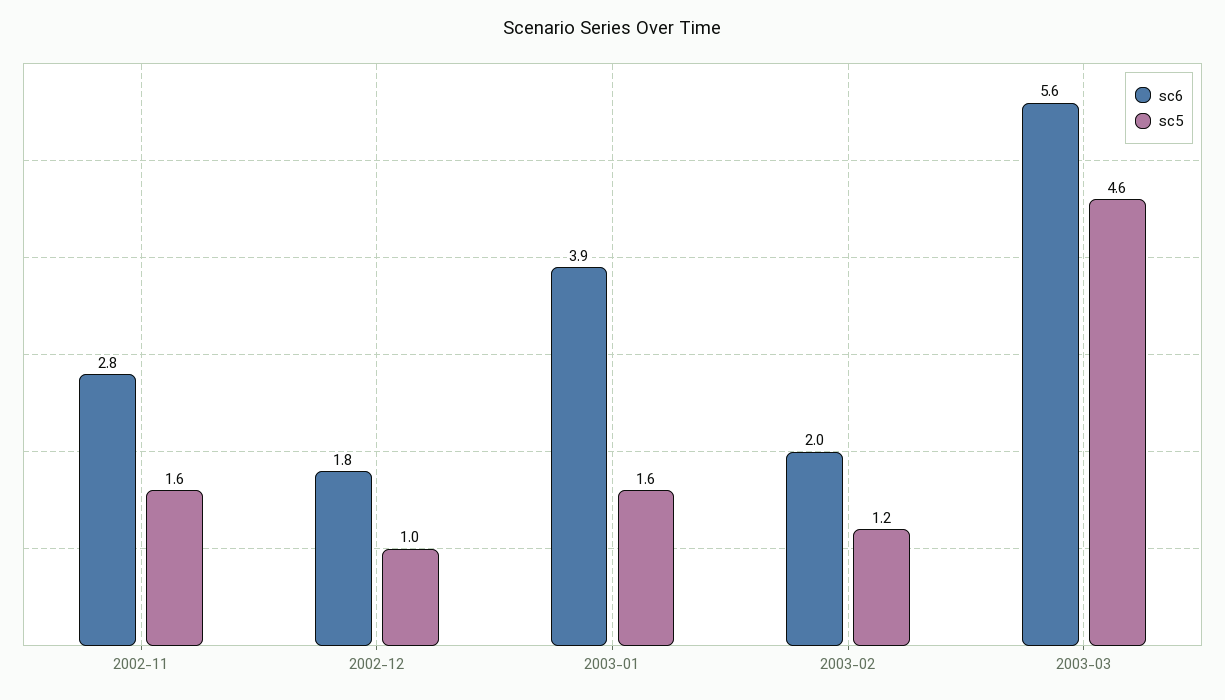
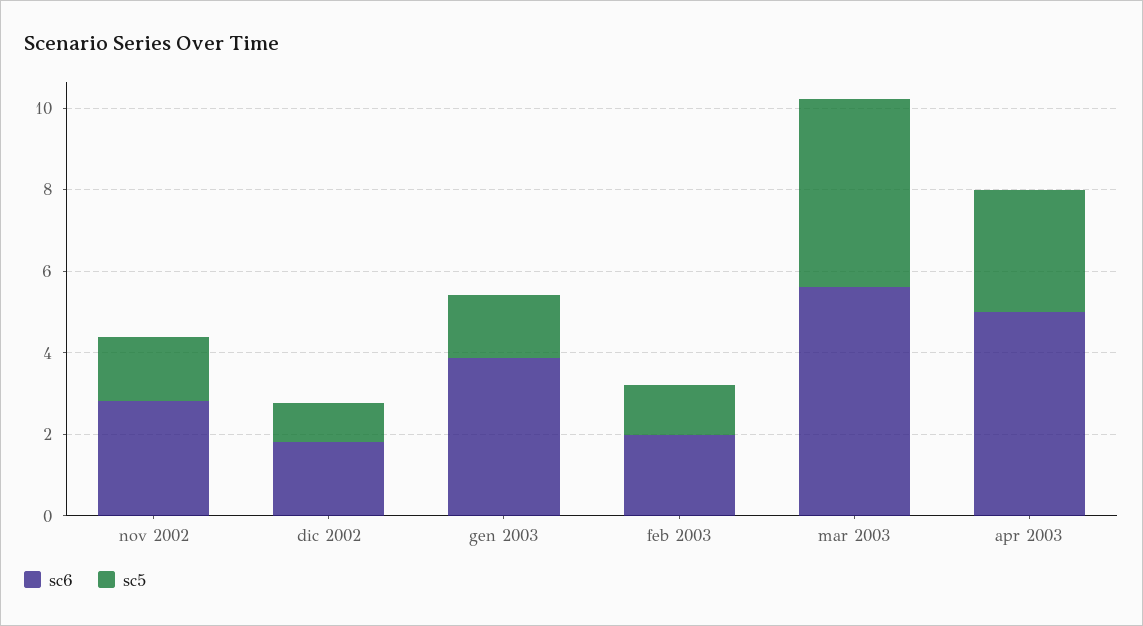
sc6, apr 2003: none -> 5
sc5, apr 2003: none -> 3

